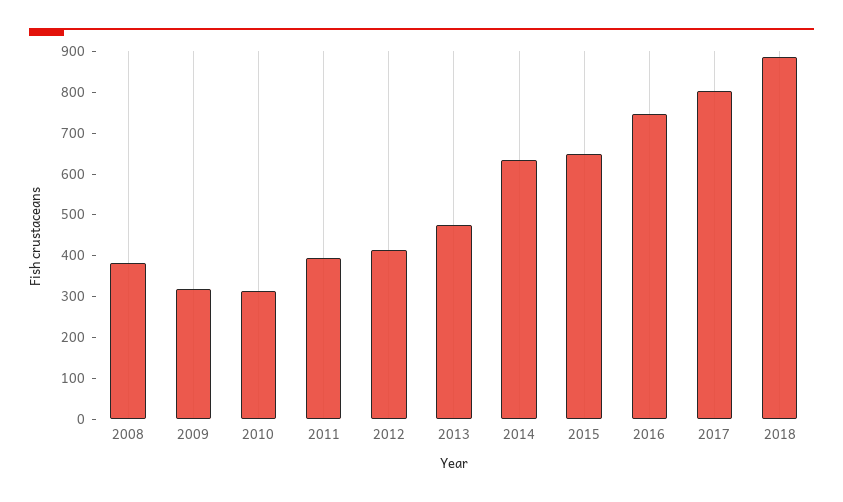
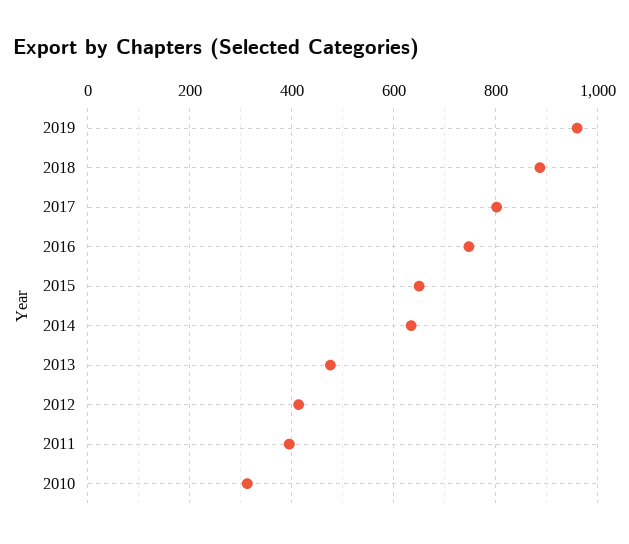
2008: 380 -> none
2009: 320 -> none
2019: none -> 960

